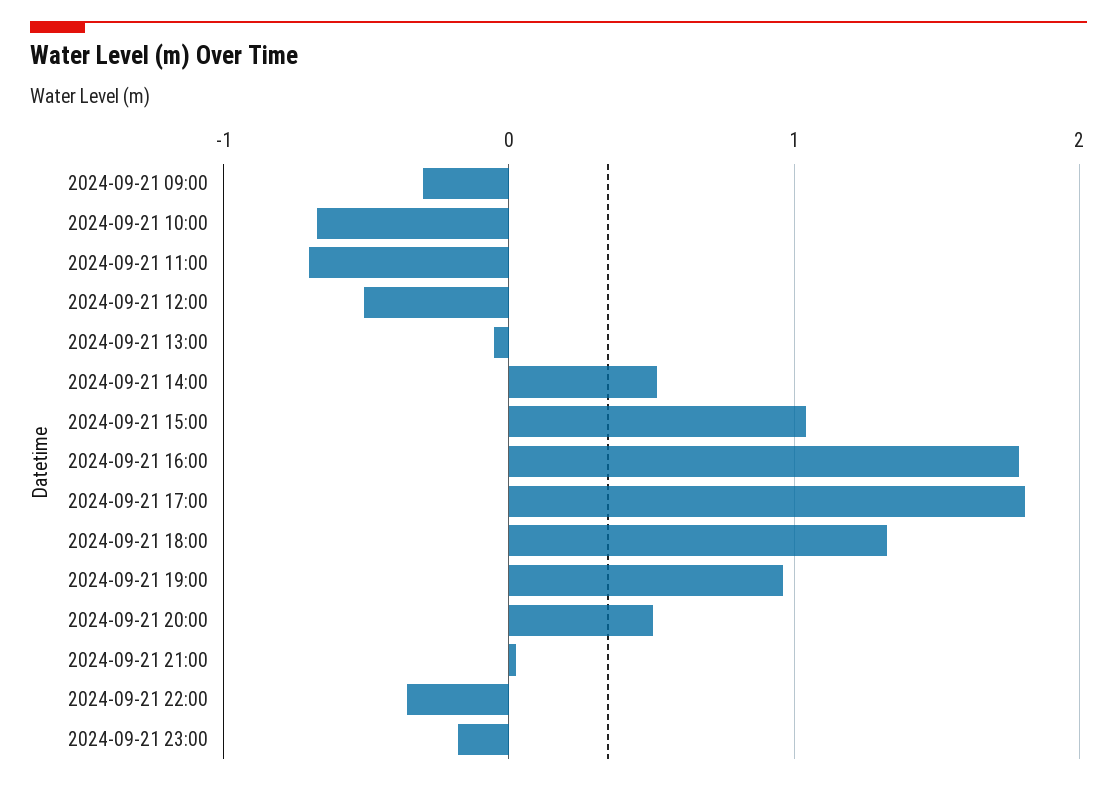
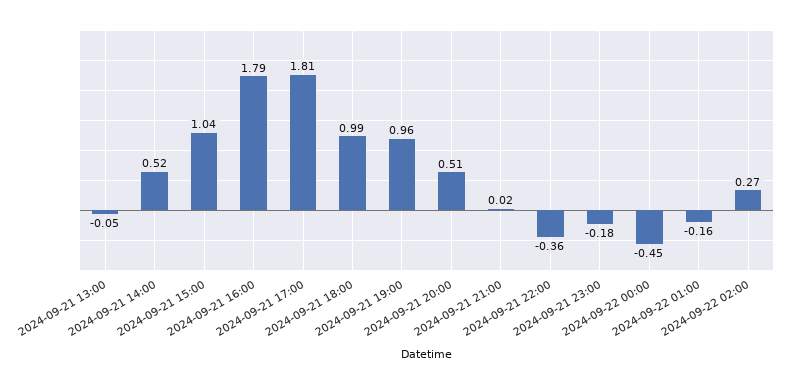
2024-09-21 09:00: -0.3 -> none
2024-09-21 10:00: -0.7 -> none
2024-09-21 11:00: -0.7 -> none
2024-09-21 12:00: -0.5 -> none
2024-09-21 18:00: 1.3 -> 0.99
2024-09-22 00:00: none -> -0.45
2024-09-22 01:00: none -> -0.16
2024-09-22 02:00: none -> 0.27

